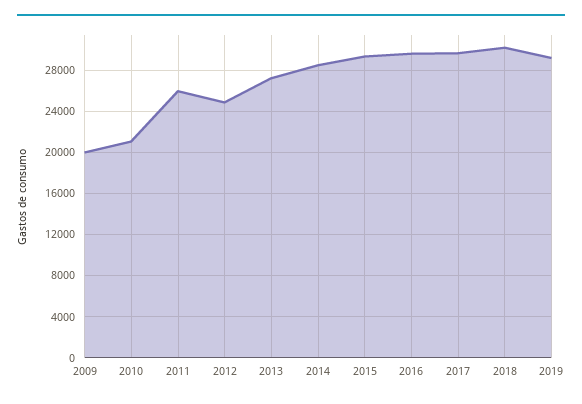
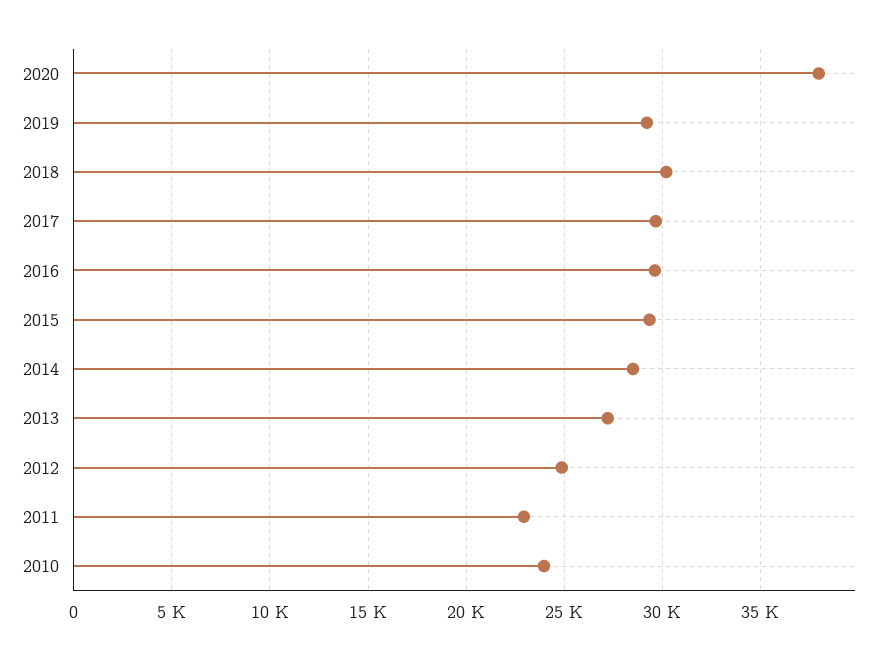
2009: 20000 -> none
2010: 21000 -> 24000
2011: 26000 -> 23000
2020: none -> 38000

